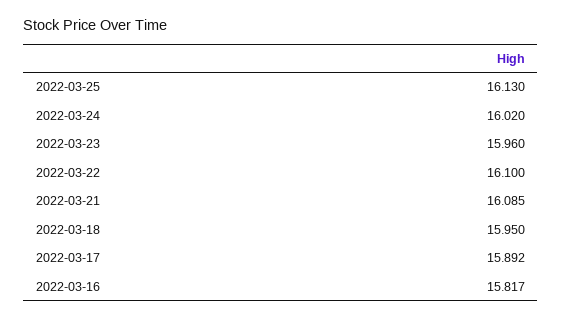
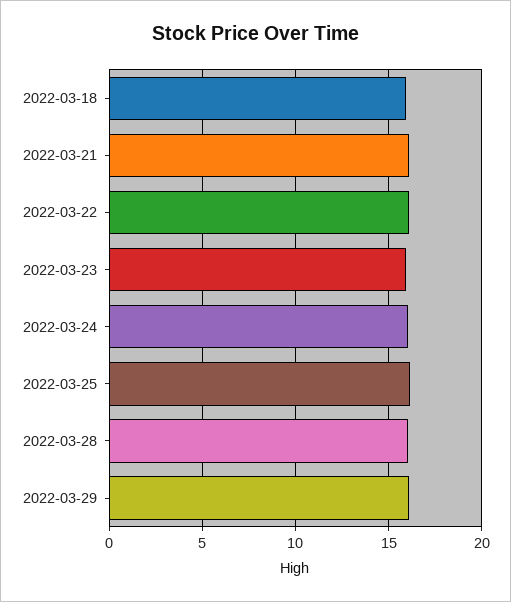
2022-03-17: 15.892 -> none
2022-03-16: 15.817 -> none
2022-03-28: none -> 16
2022-03-29: none -> 16

